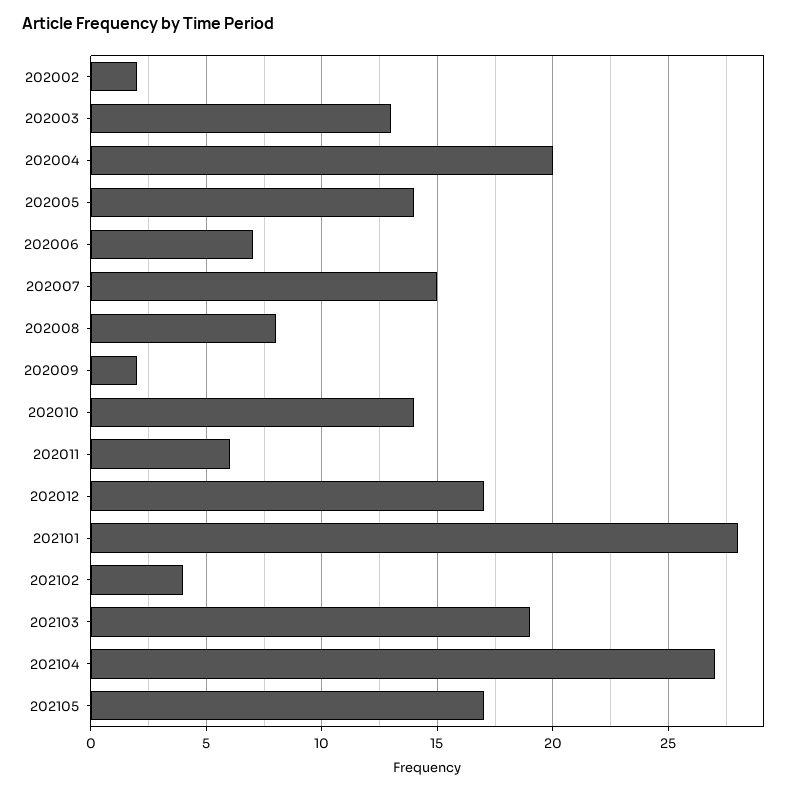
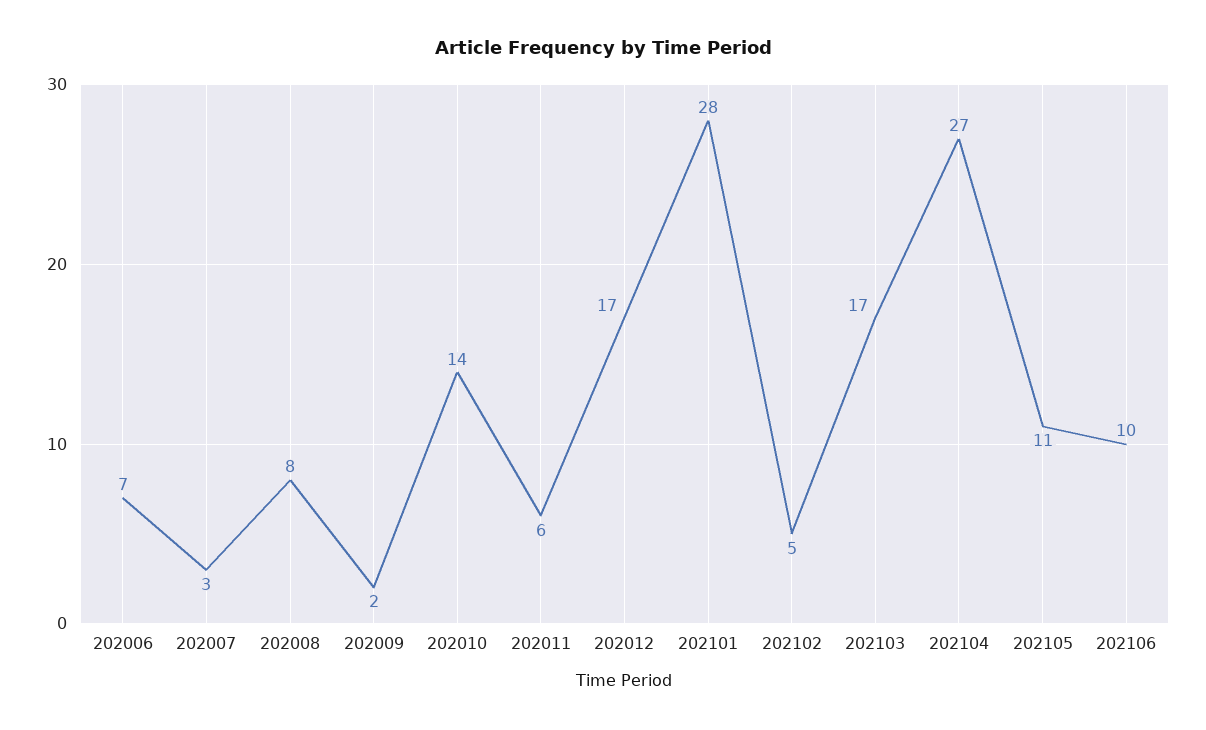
202002: 2 -> none
202003: 13 -> none
202004: 20 -> none
202005: 14 -> none
202007: 15 -> 3
202102: 4 -> 5
202103: 19 -> 17
202105: 17 -> 11
202106: none -> 10

